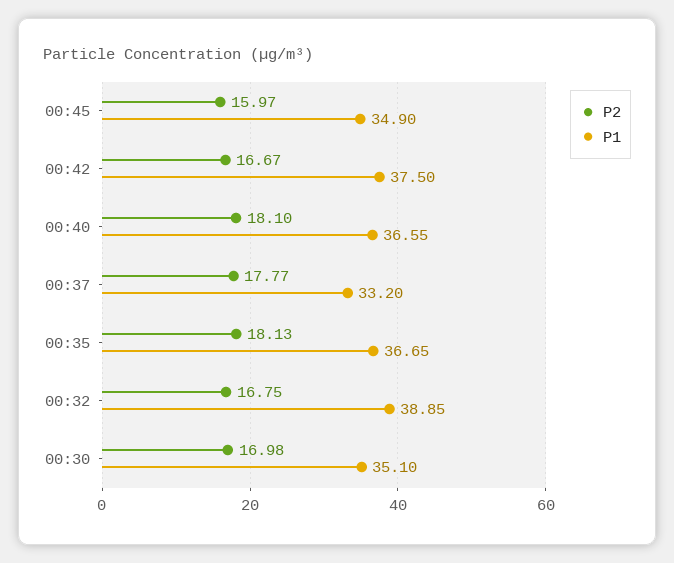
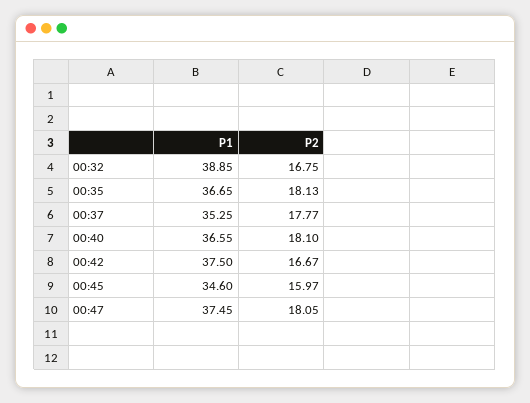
P1, 00:45: 34.9 -> 34.6
P1, 00:37: 33.2 -> 35.25
P2, 00:30: 16.98 -> none
P1, 00:30: 35.1 -> none
P1, 00:47: none -> 37.45
P2, 00:47: none -> 18.05

